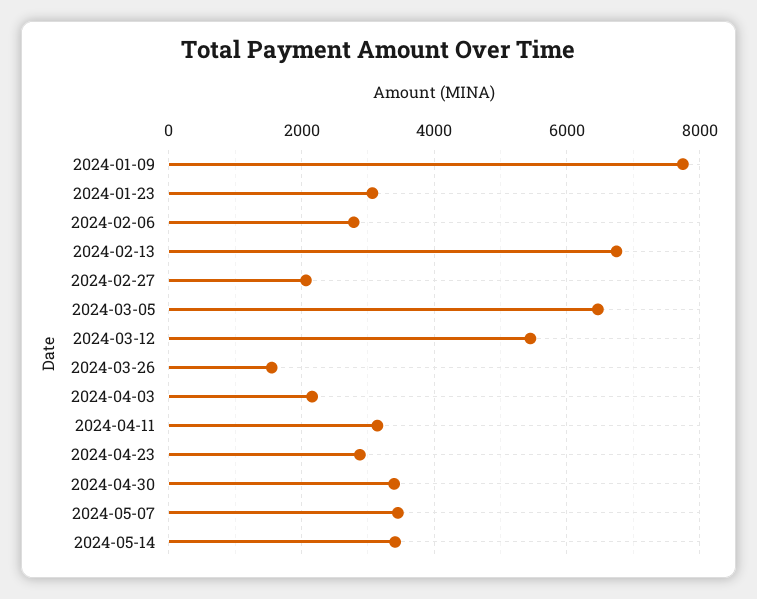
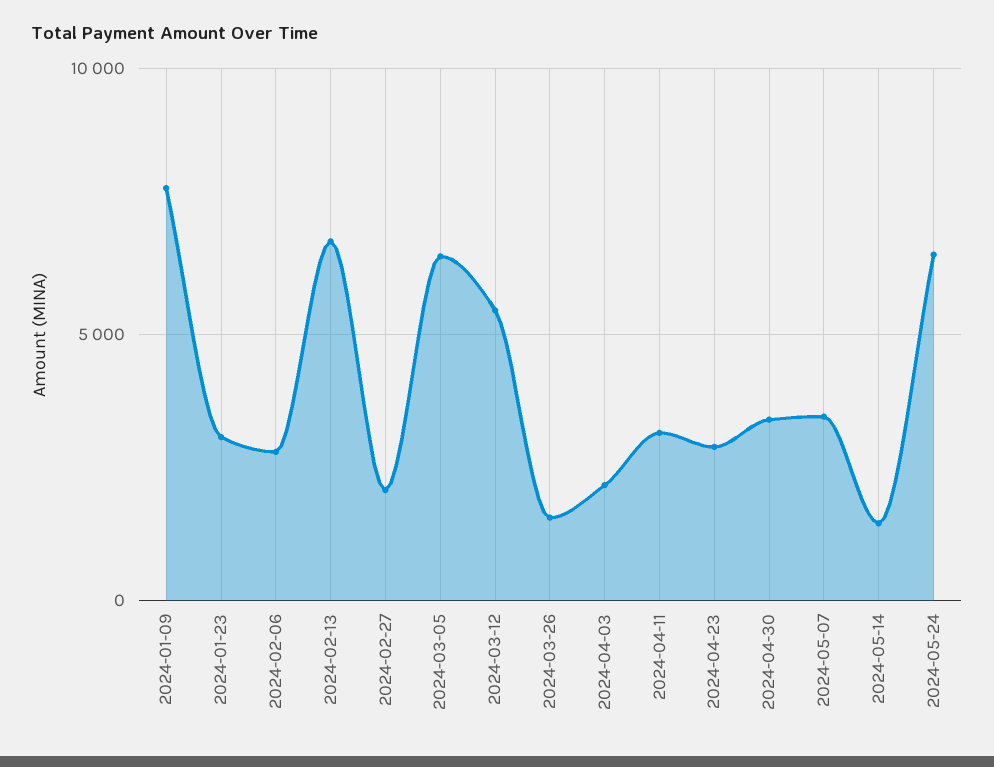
2024-05-14: 3400 -> 1500
2024-05-24: none -> 6500

